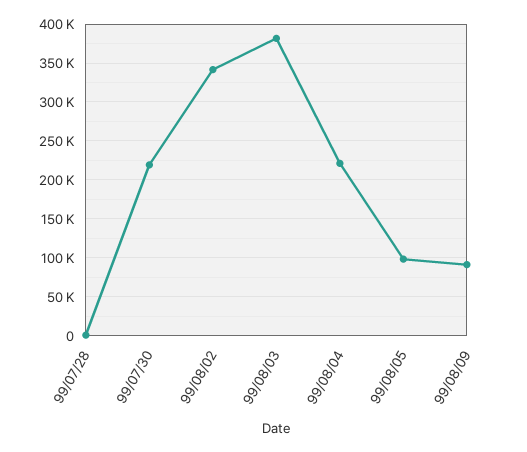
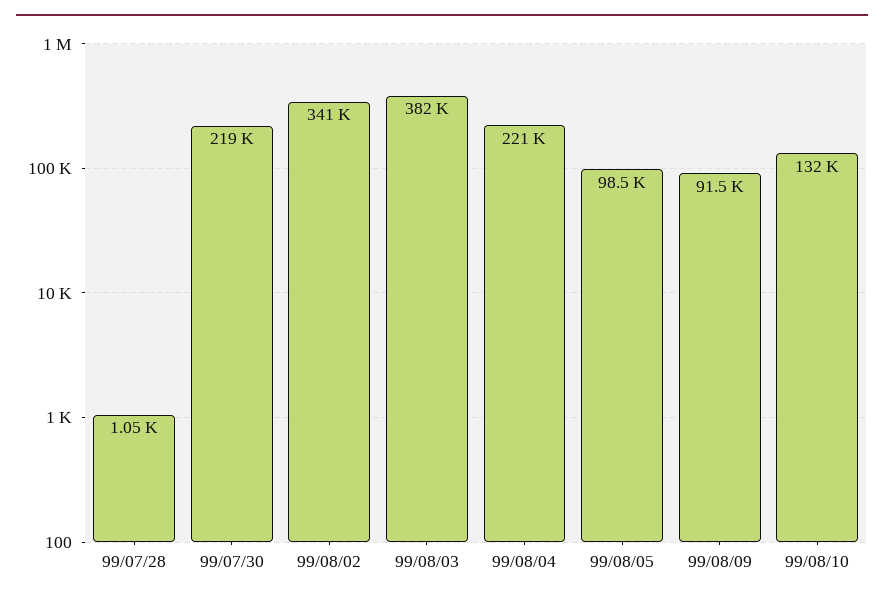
99/08/10: none -> 132000

